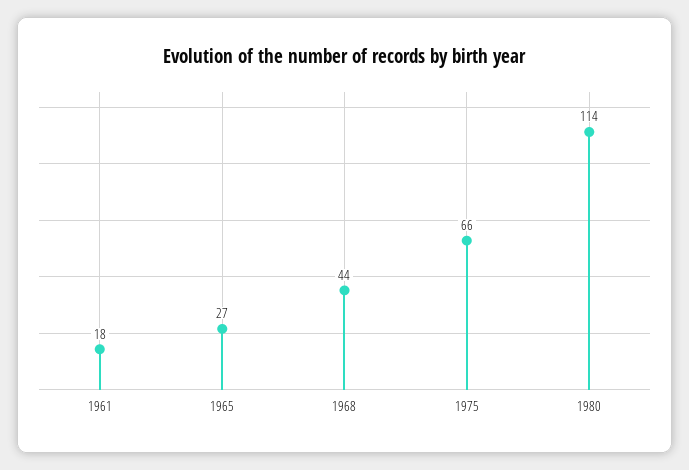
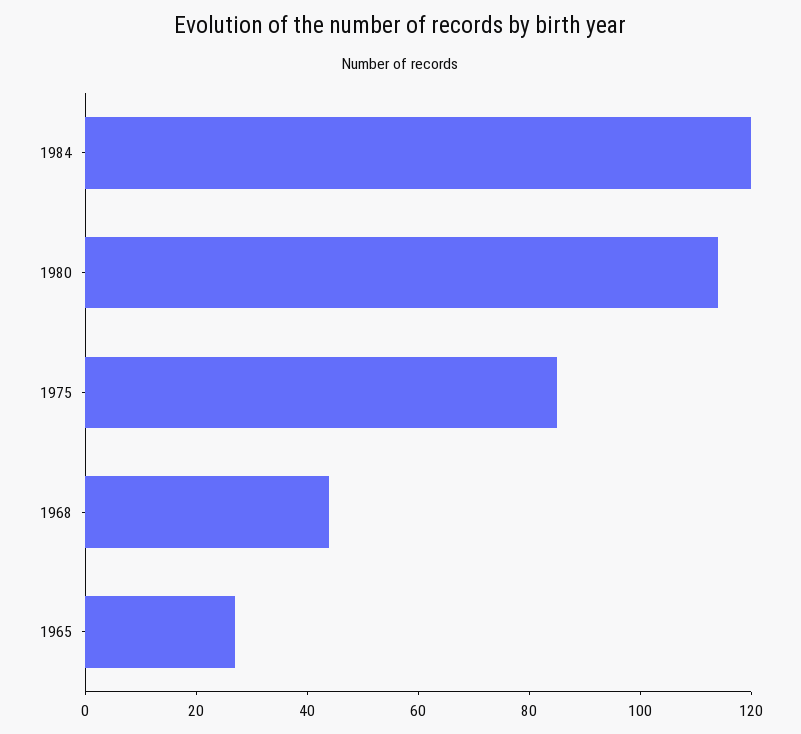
1961: 18 -> none
1975: 66 -> 85
1984: none -> 120

